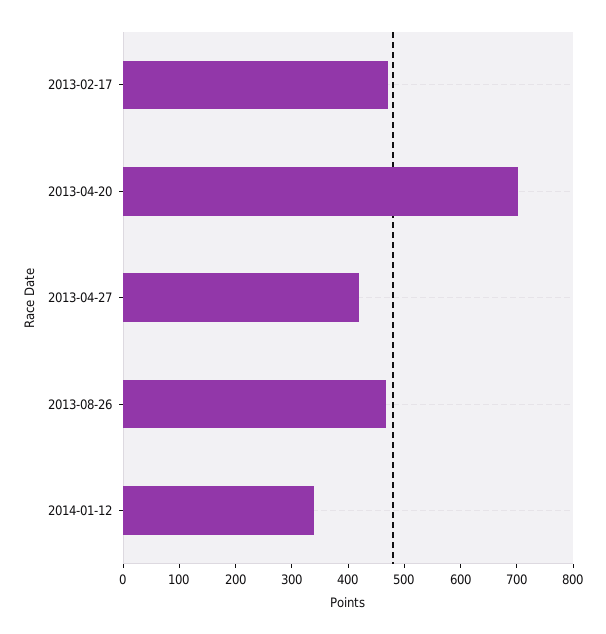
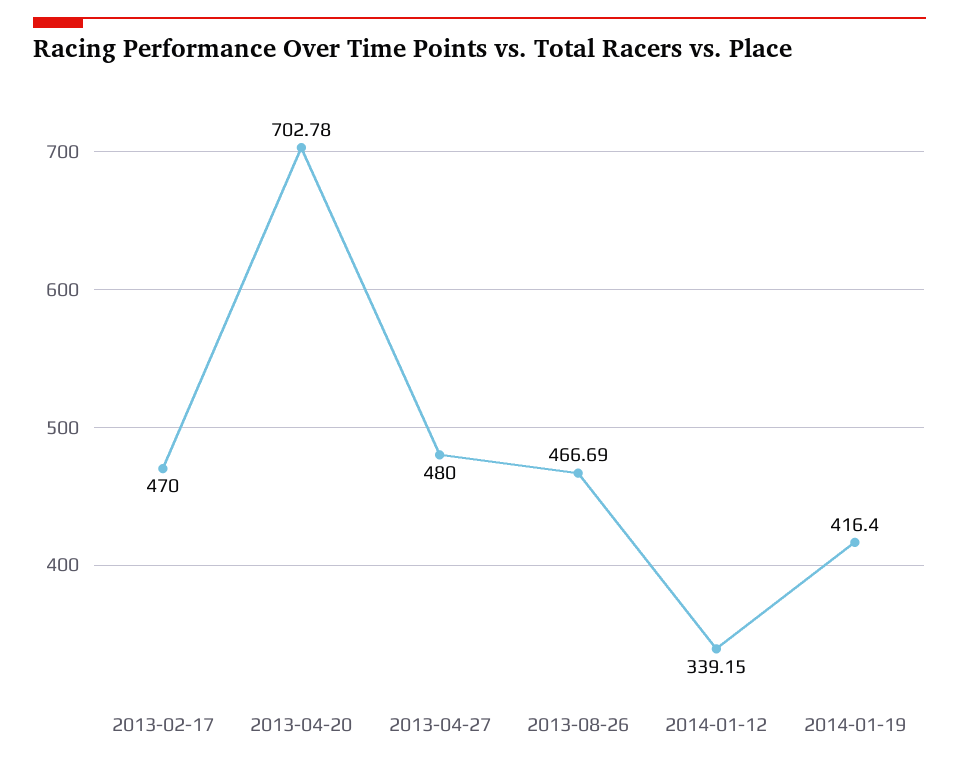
2013-04-27: 420 -> 480
2014-01-19: none -> 416.4

